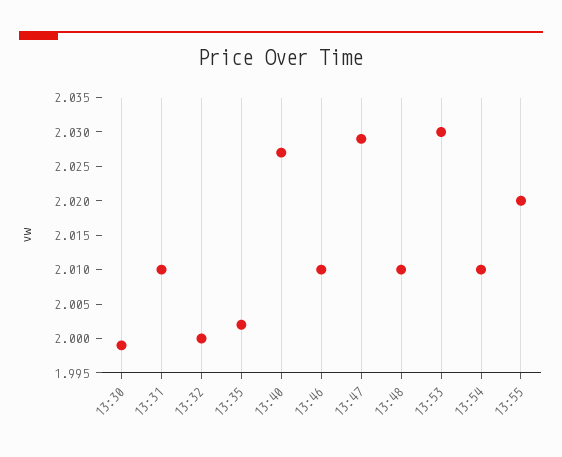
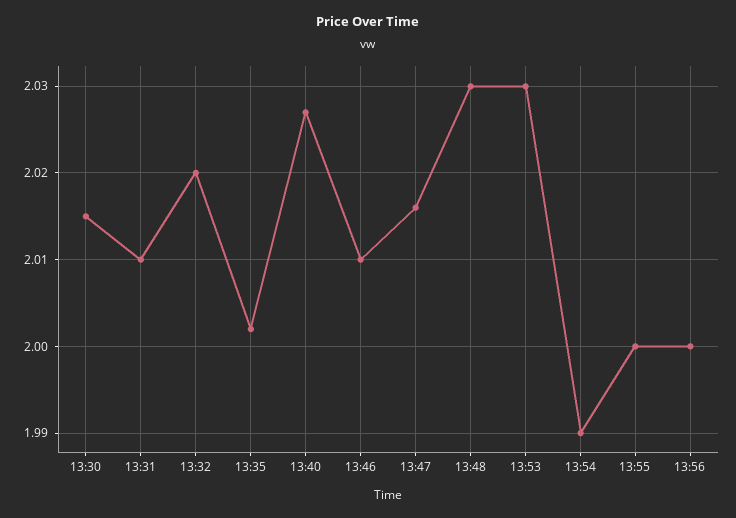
13:30: 2 -> 2.015
13:32: 2 -> 2.02
13:47: 2.03 -> 2.016
13:48: 2.01 -> 2.03
13:54: 2.01 -> 1.99
13:55: 2.02 -> 2
13:56: none -> 2

